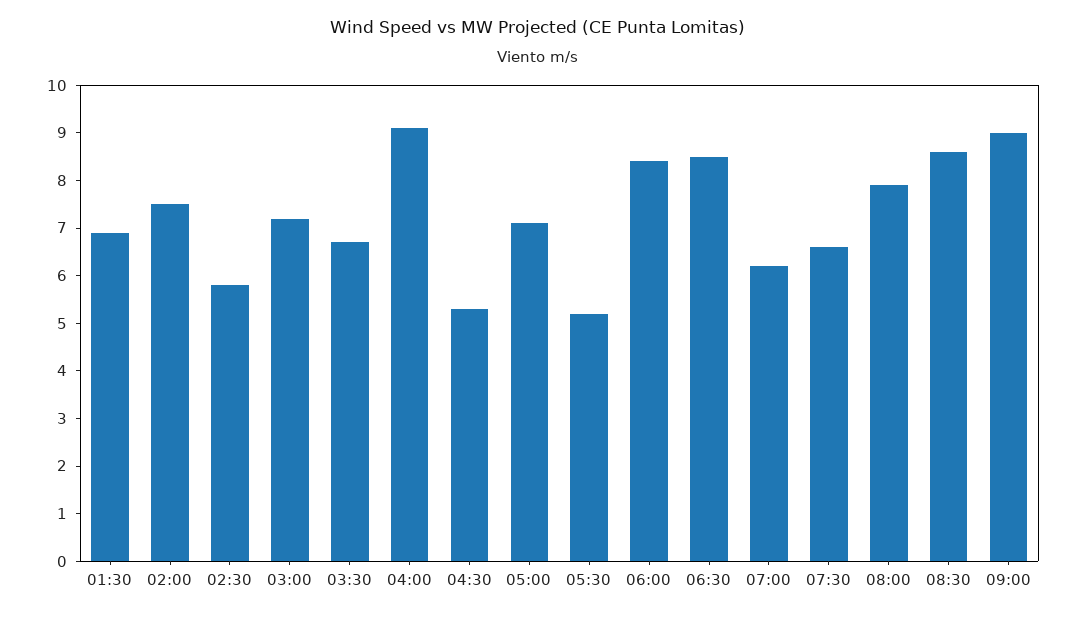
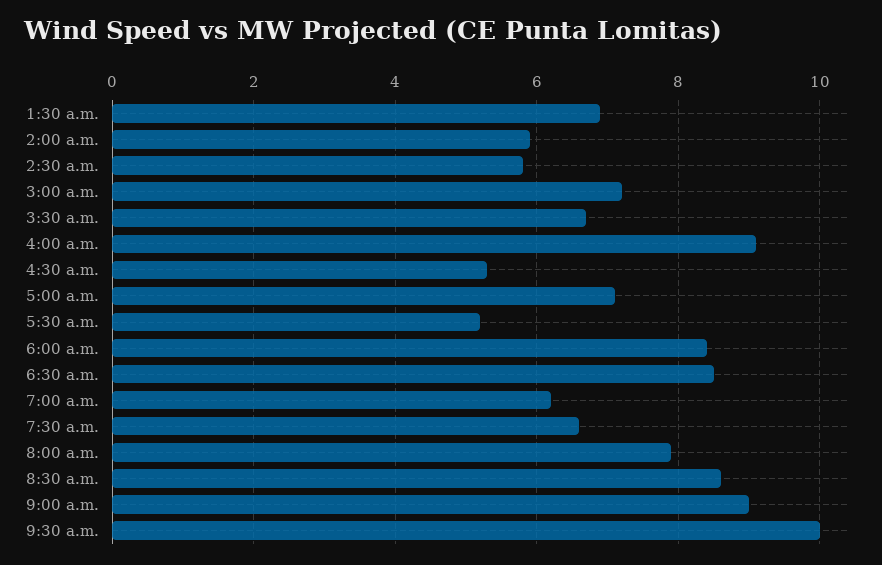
02:00: 7.5 -> 6
9:30 a.m.: none -> 10

